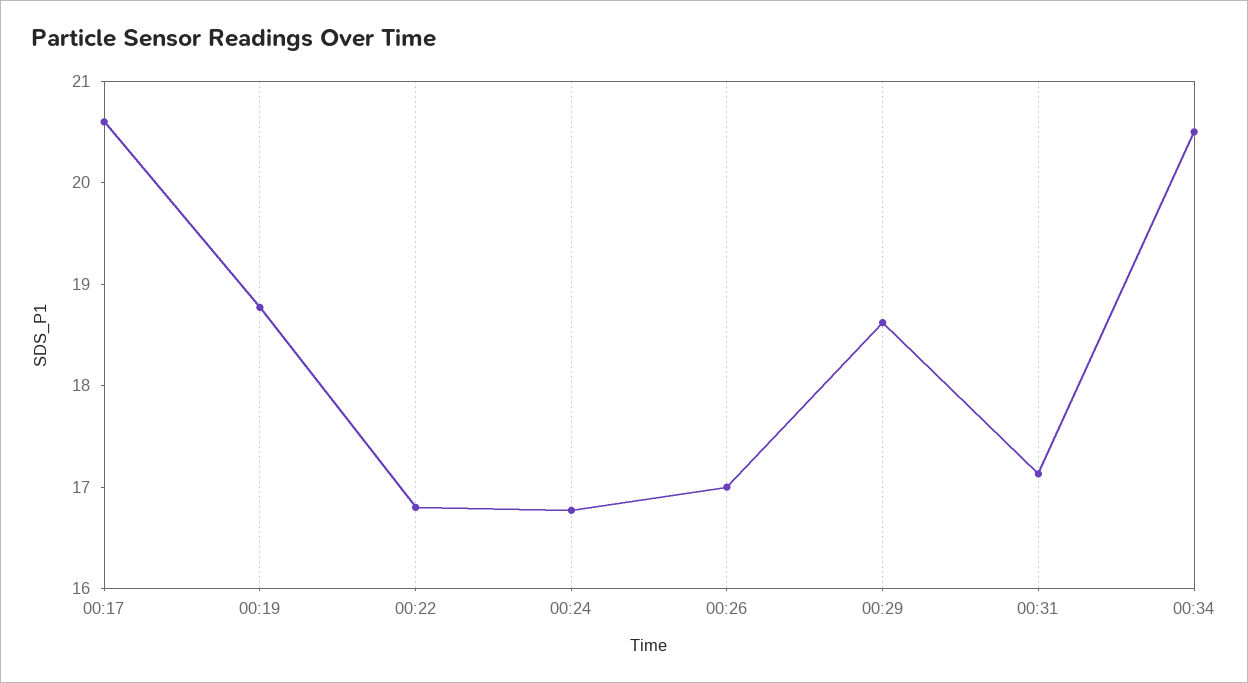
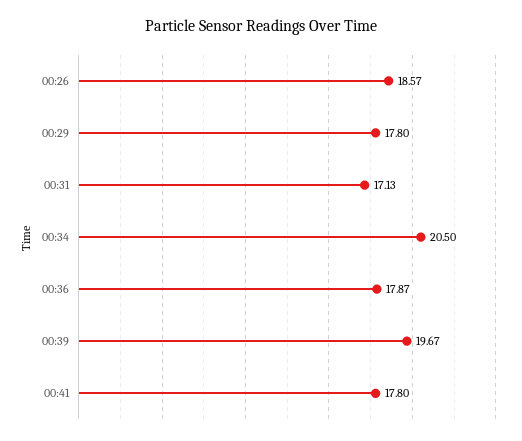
00:17: 20.6 -> none
00:19: 18.8 -> none
00:22: 16.8 -> none
00:24: 16.8 -> none
00:26: 17 -> 18.57
00:29: 18.6 -> 17.8
00:36: none -> 17.87
00:39: none -> 19.67
00:41: none -> 17.8

